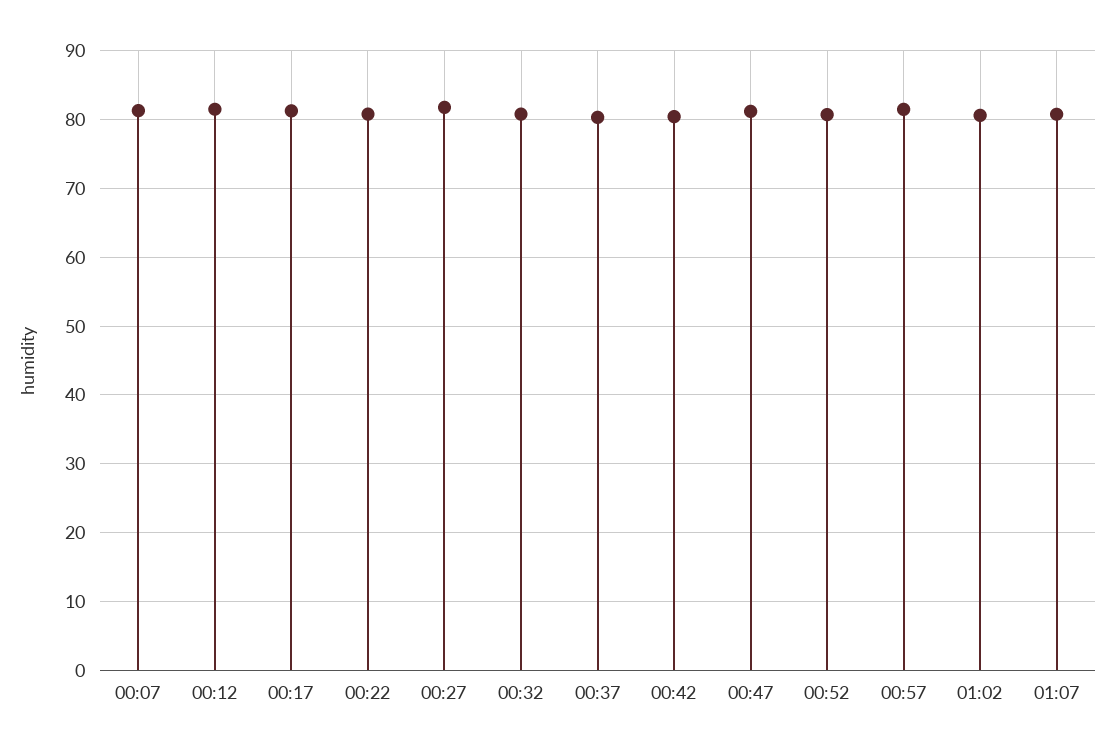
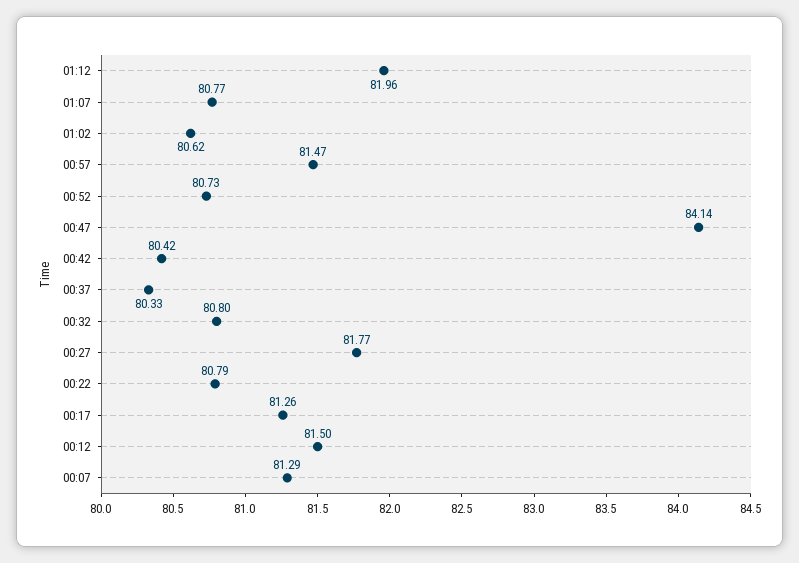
00:47: 81 -> 84.14
01:12: none -> 81.96

